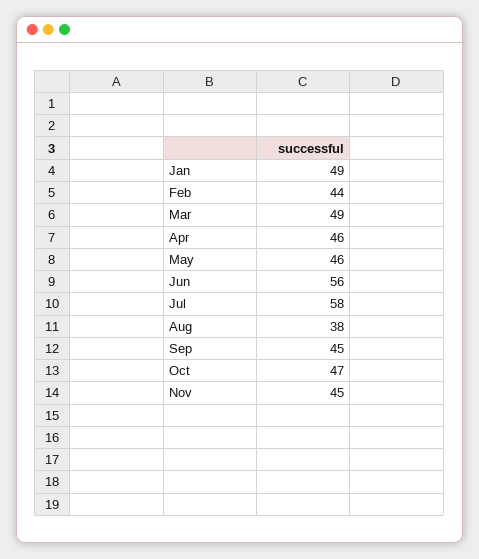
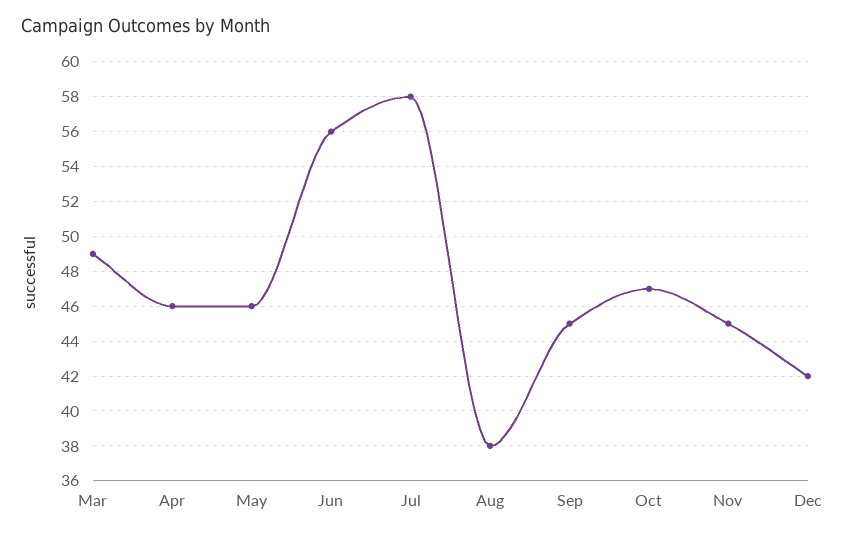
Jan: 49 -> none
Feb: 44 -> none
Dec: none -> 42

